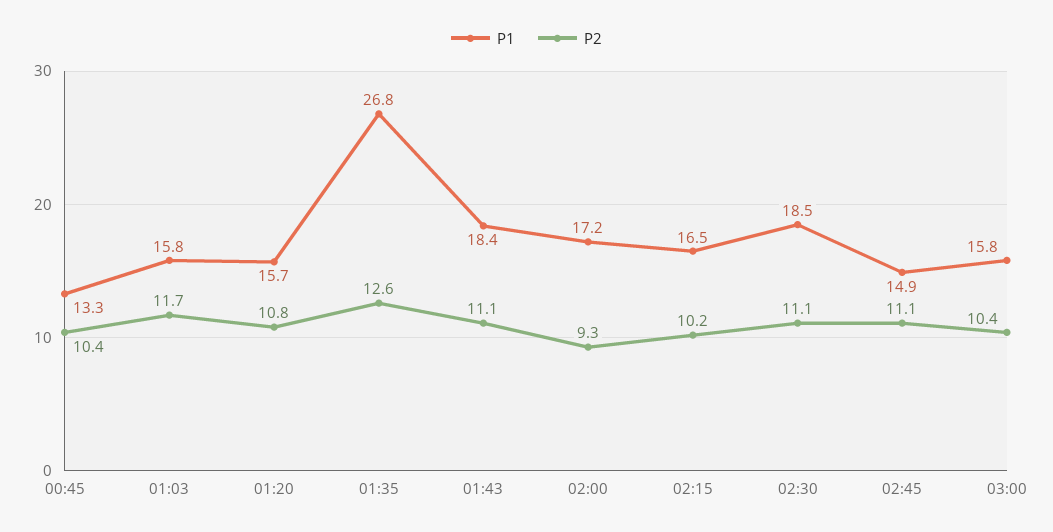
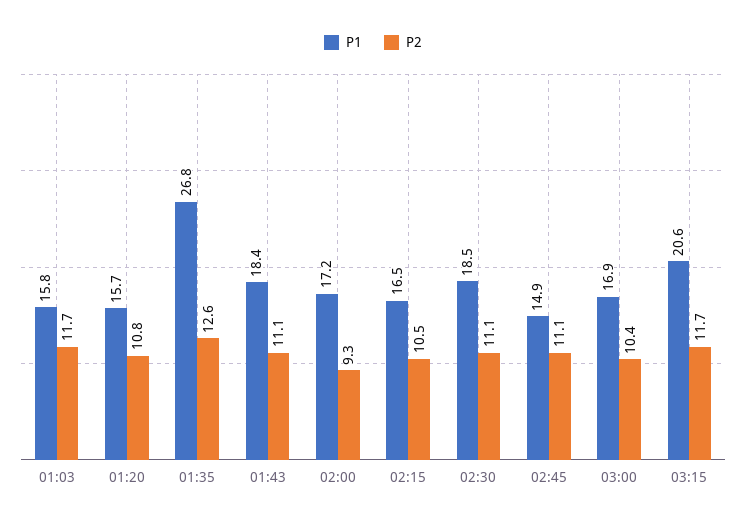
P1, 00:45: 13.3 -> none
P2, 00:45: 10.4 -> none
P2, 02:15: 10.2 -> 10.5
P1, 03:00: 15.8 -> 16.9
P1, 03:15: none -> 20.6
P2, 03:15: none -> 11.7

